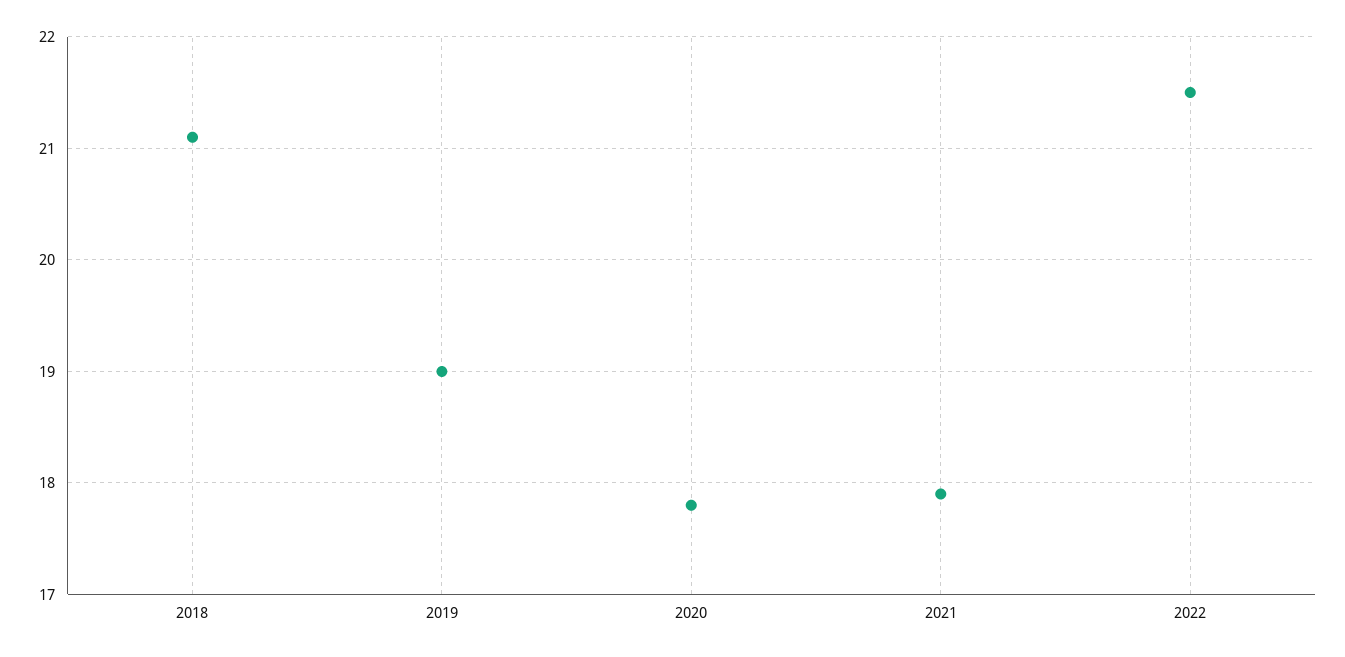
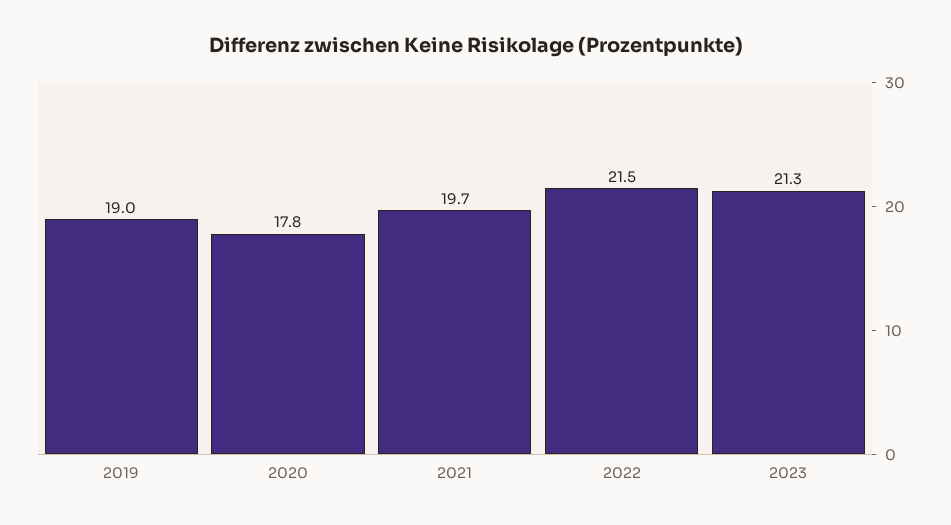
2018: 21.1 -> none
2021: 17.9 -> 19.7
2023: none -> 21.3

